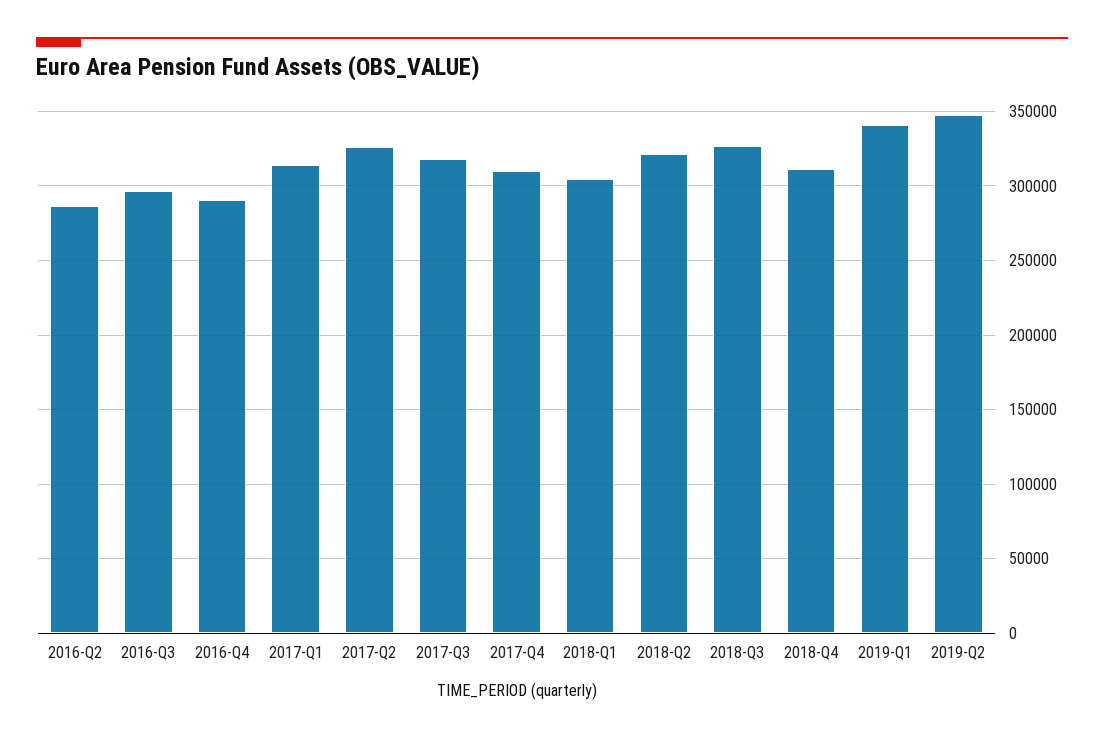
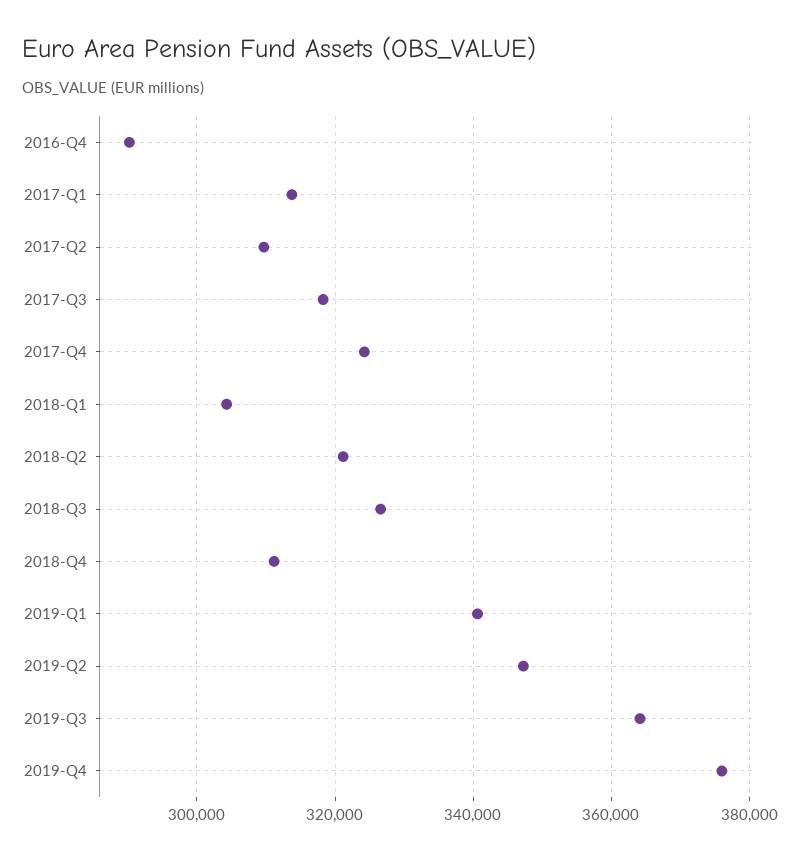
2016-Q2: 285000 -> none
2016-Q3: 295000 -> none
2017-Q2: 325000 -> 310000
2017-Q4: 310000 -> 324000
2019-Q3: none -> 364000
2019-Q4: none -> 376000

